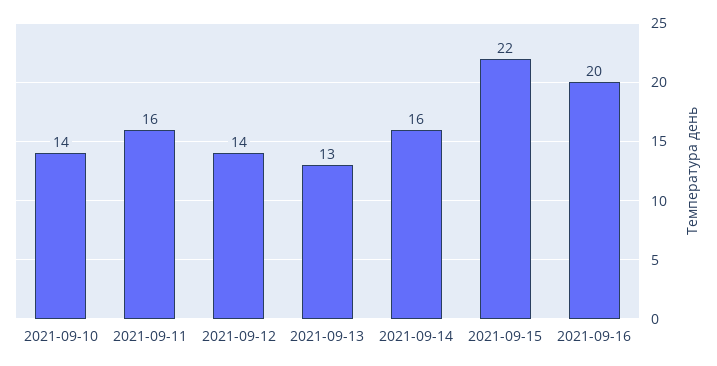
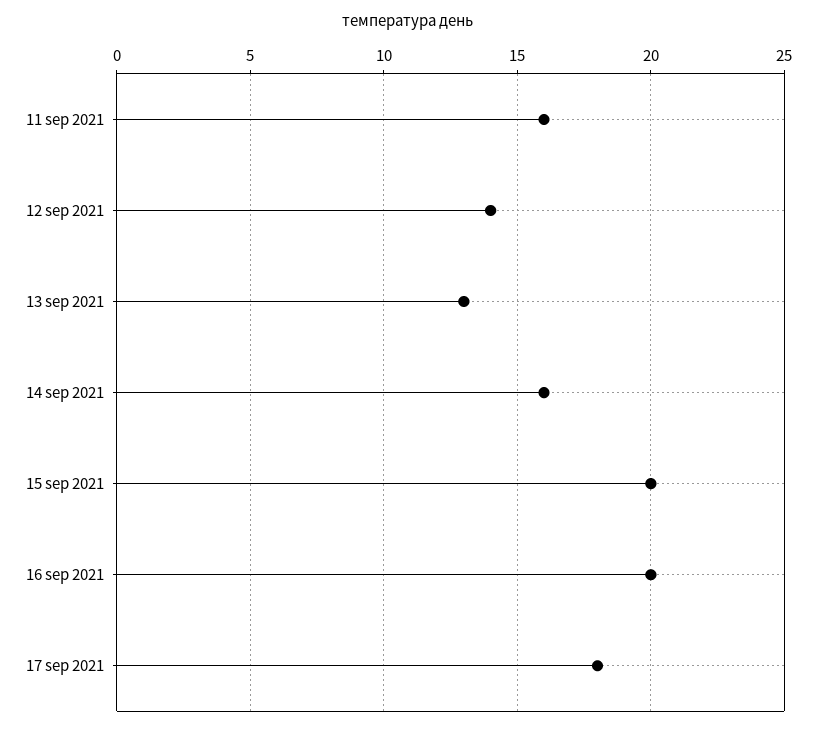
2021-09-10: 14 -> none
2021-09-15: 22 -> 20
17 sep 2021: none -> 18

